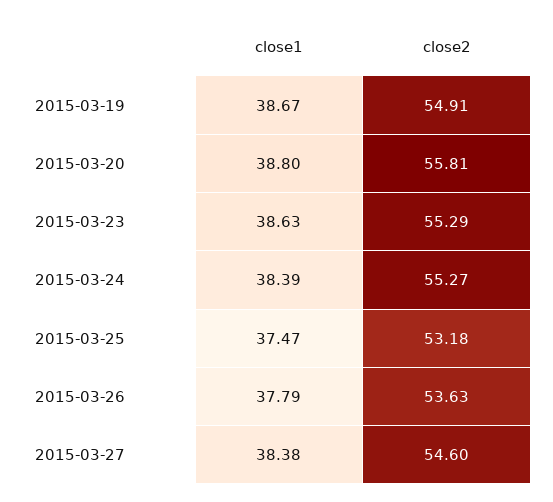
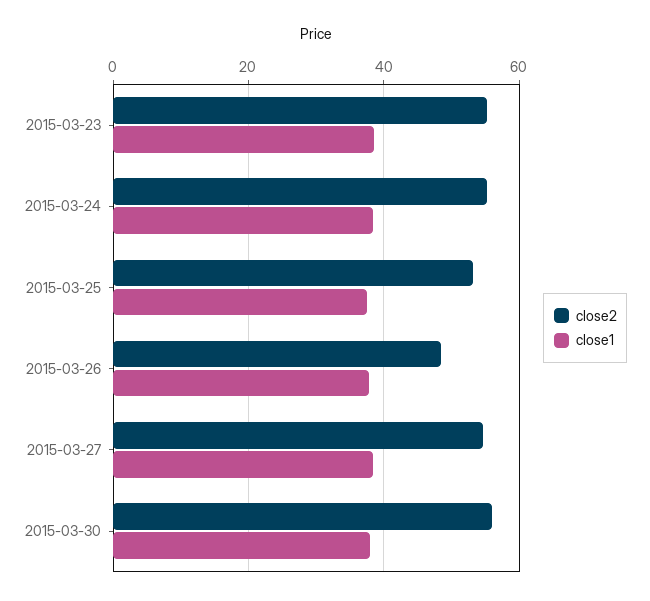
close1, 2015-03-19: 38.67 -> none
close2, 2015-03-19: 54.91 -> none
close1, 2015-03-20: 38.8 -> none
close2, 2015-03-20: 55.81 -> none
close2, 2015-03-26: 53.63 -> 48
close2, 2015-03-30: none -> 56
close1, 2015-03-30: none -> 38

